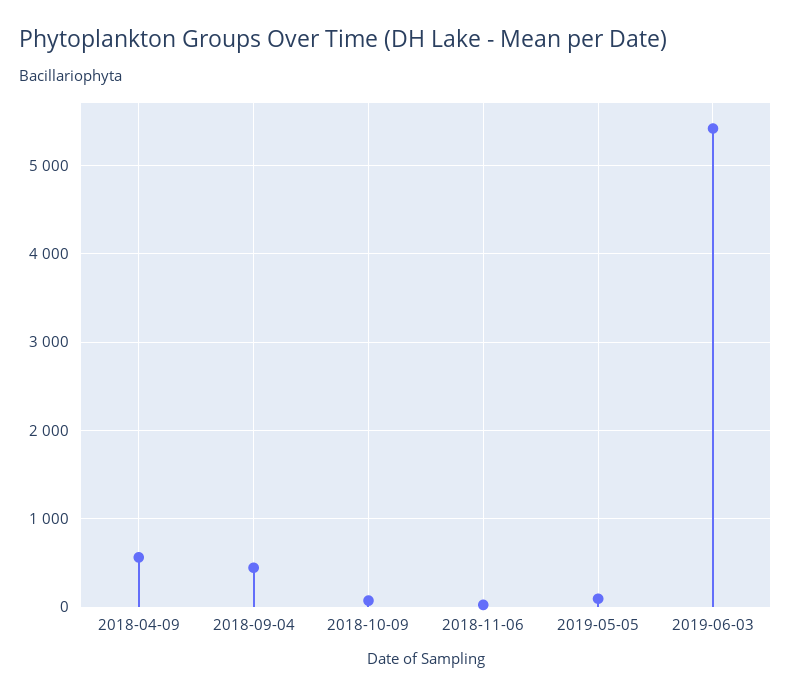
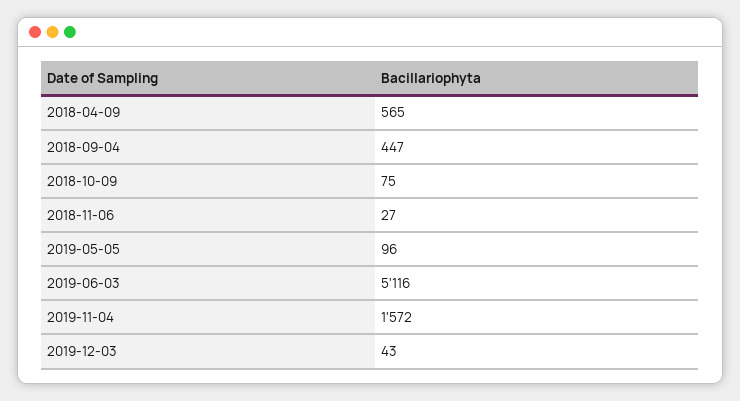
2019-06-03: 5400 -> 5116
2019-11-04: none -> 1572
2019-12-03: none -> 43

